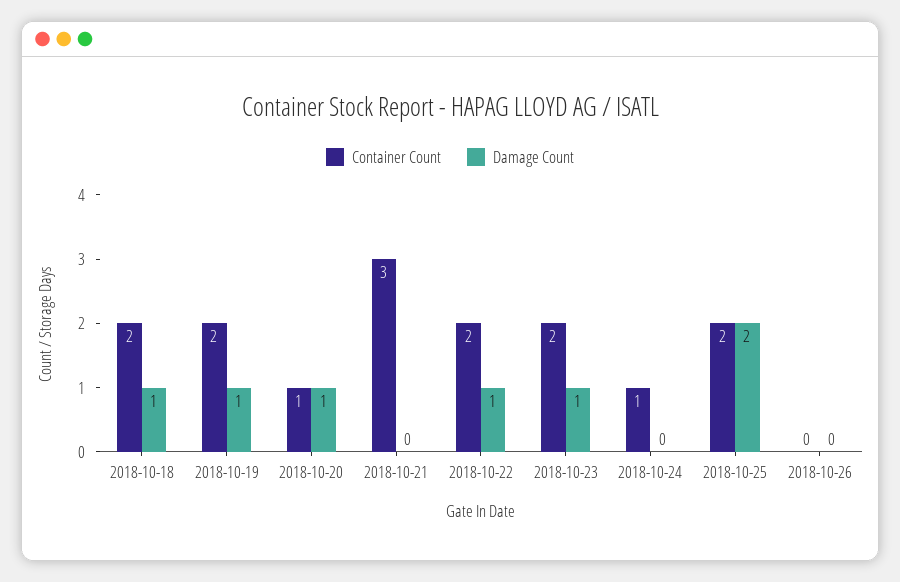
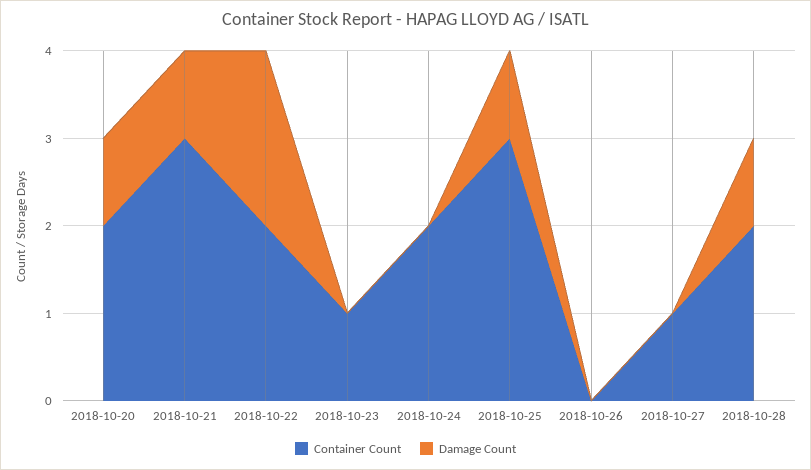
Container Count, 2018-10-18: 2 -> none
Damage Count, 2018-10-18: 1 -> none
Container Count, 2018-10-19: 2 -> none
Damage Count, 2018-10-19: 1 -> none
Container Count, 2018-10-20: 1 -> 2
Damage Count, 2018-10-21: 0 -> 1
Damage Count, 2018-10-22: 1 -> 2
Container Count, 2018-10-23: 2 -> 1
Damage Count, 2018-10-23: 1 -> 0
Container Count, 2018-10-24: 1 -> 2
Container Count, 2018-10-25: 2 -> 3
Damage Count, 2018-10-25: 2 -> 1
Container Count, 2018-10-27: none -> 1
Damage Count, 2018-10-27: none -> 0
Container Count, 2018-10-28: none -> 2
Damage Count, 2018-10-28: none -> 1

